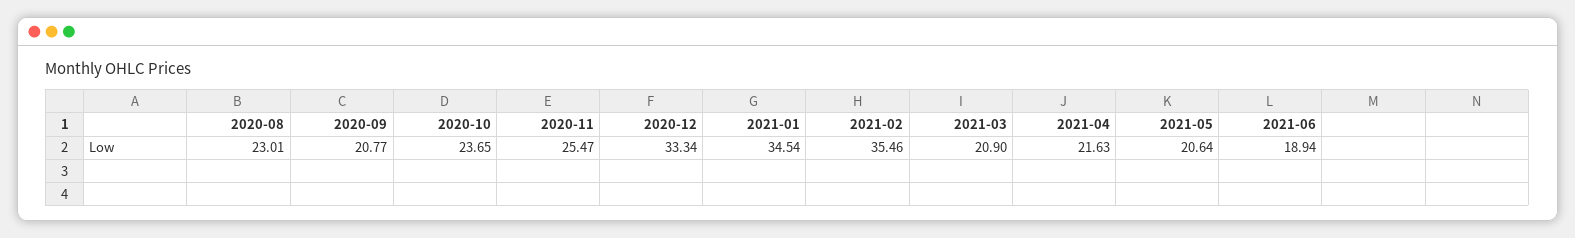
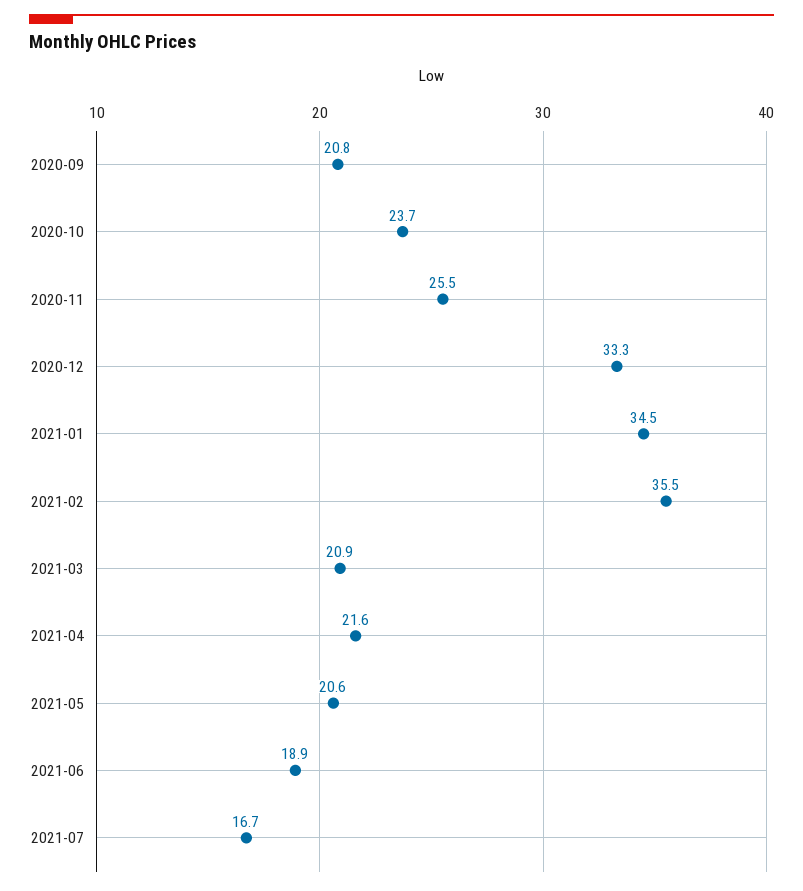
2020-08: 23.01 -> none
2021-07: none -> 16.7

